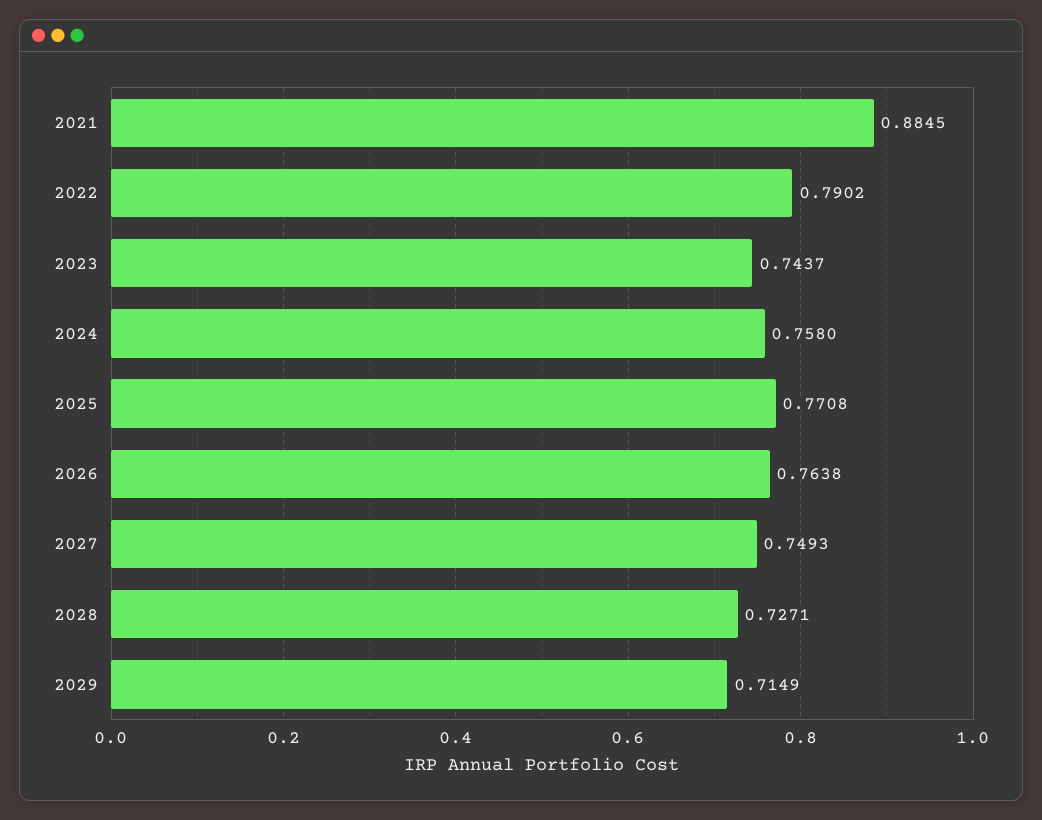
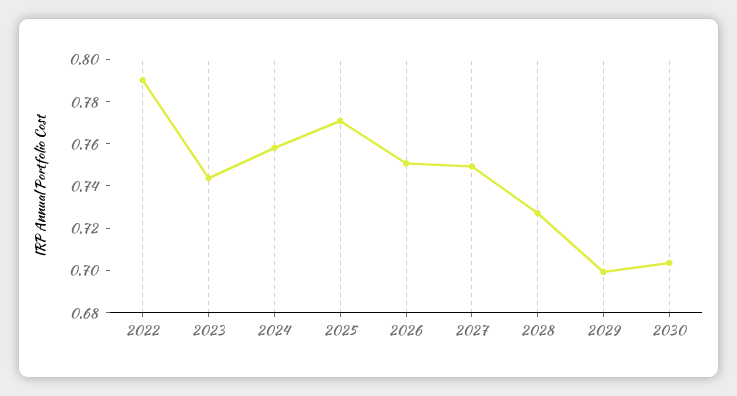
2021: 0.8845 -> none
2026: 0.7638 -> 0.75
2029: 0.7149 -> 0.7
2030: none -> 0.705

